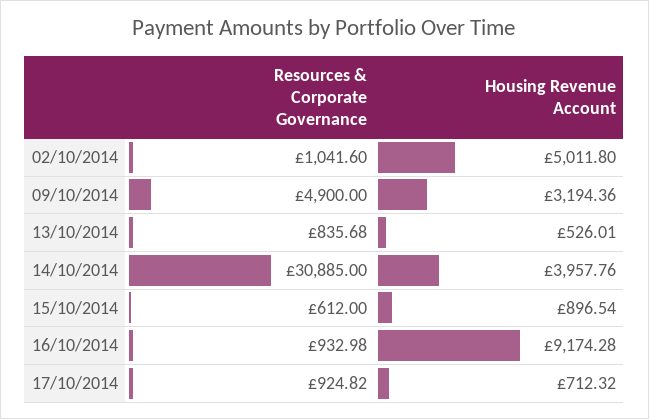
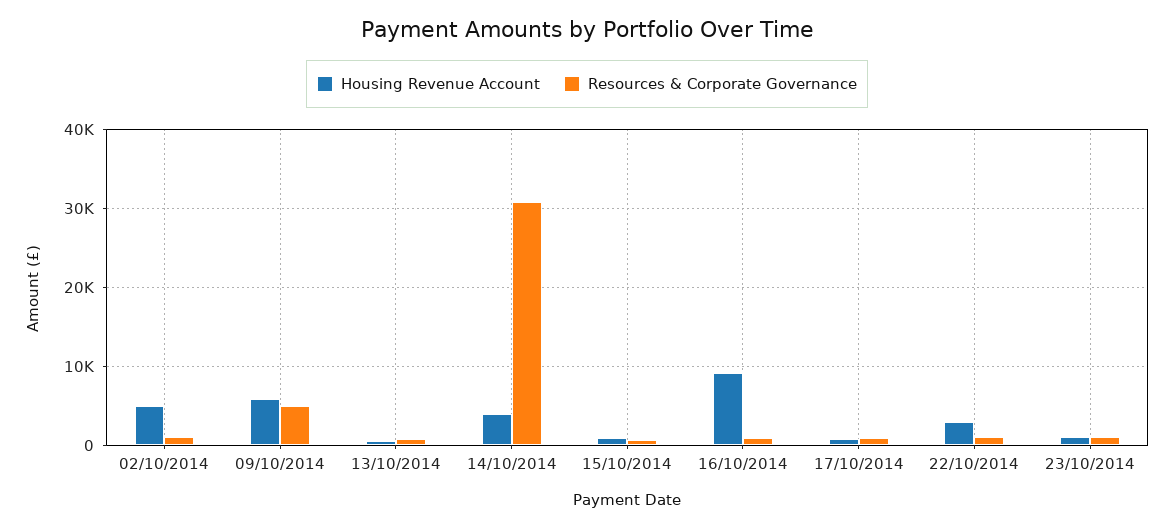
Housing Revenue Account, 09/10/2014: 3194.36 -> 6000
Housing Revenue Account, 22/10/2014: none -> 3000
Resources & Corporate Governance, 22/10/2014: none -> 1000
Housing Revenue Account, 23/10/2014: none -> 1000
Resources & Corporate Governance, 23/10/2014: none -> 1000

